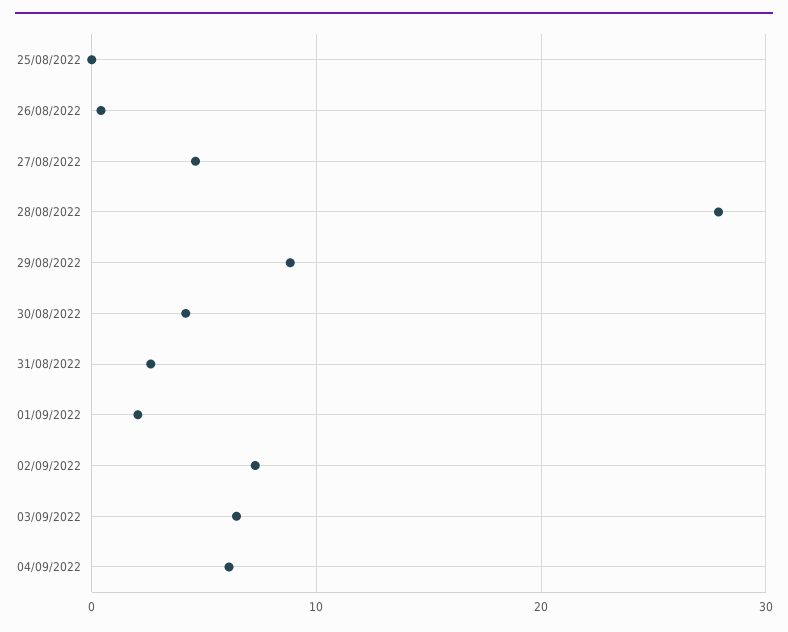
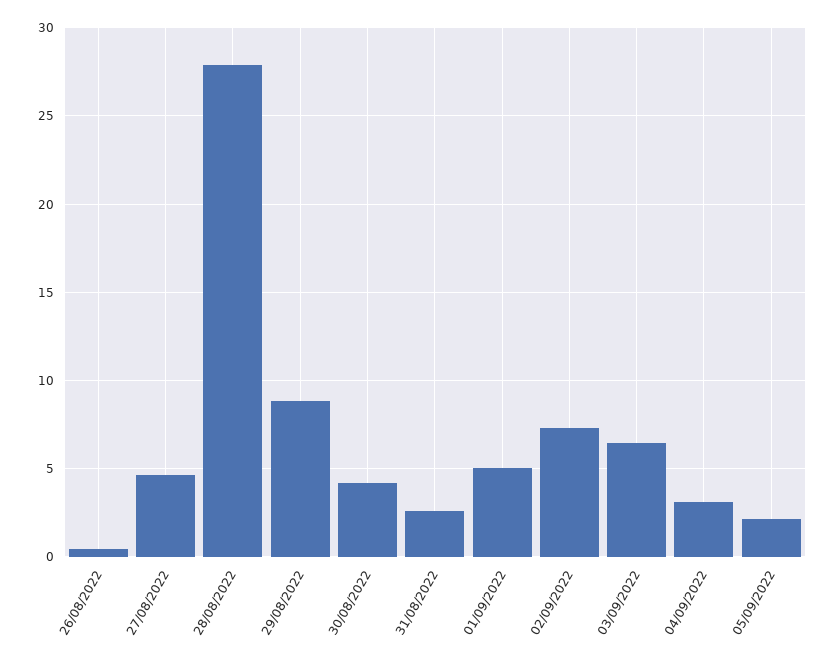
25/08/2022: 0 -> none
01/09/2022: 2 -> 5
04/09/2022: 6 -> 3
05/09/2022: none -> 2

